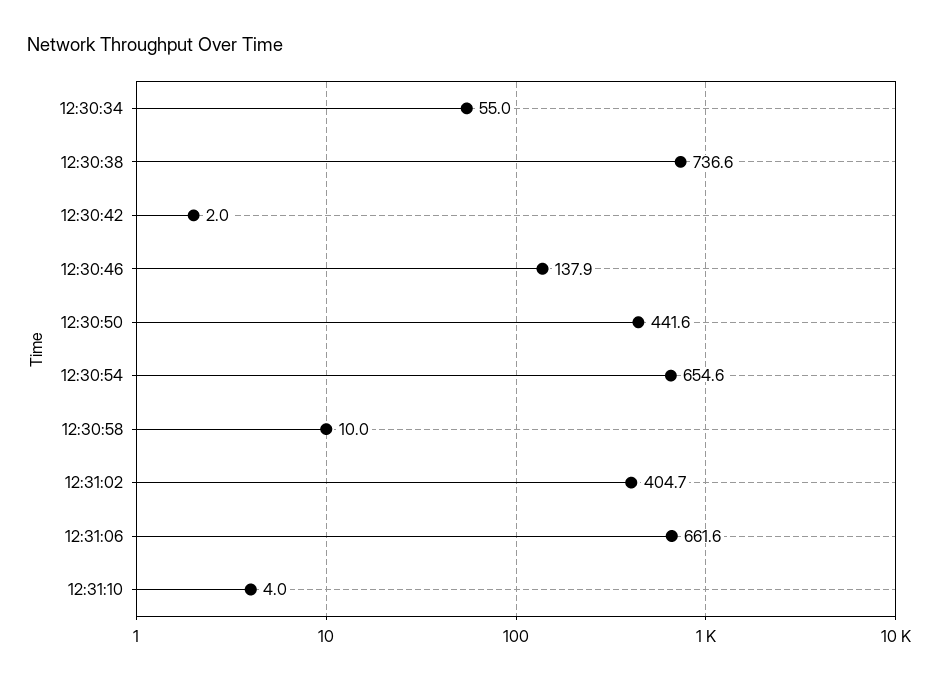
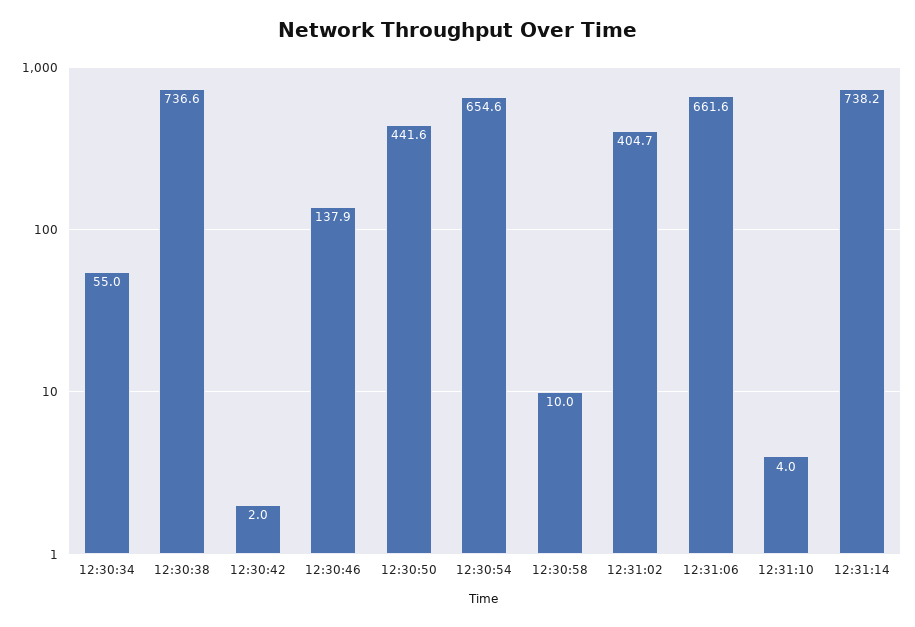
12:31:14: none -> 738.2

